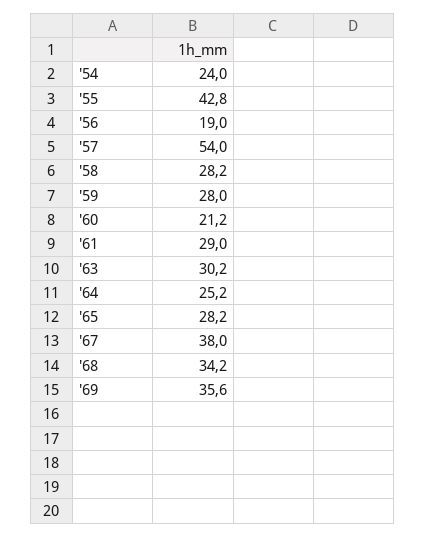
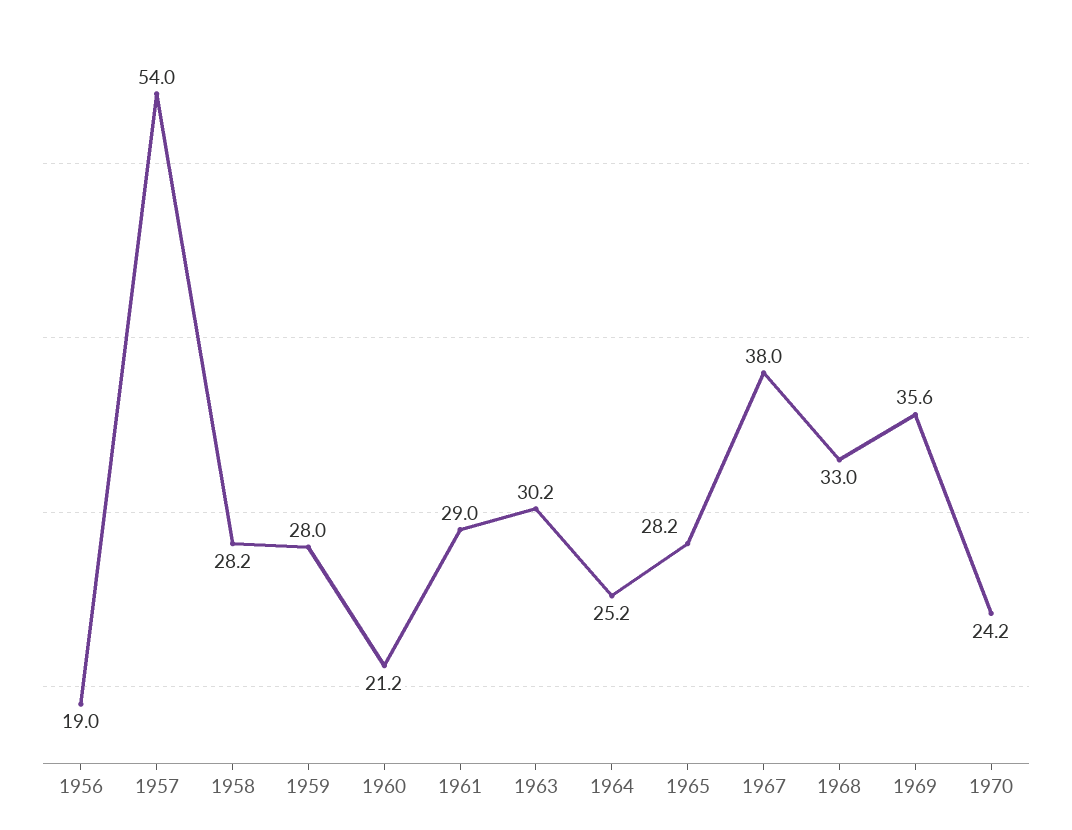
'54: 24 -> none
'55: 42.8 -> none
'68: 34.2 -> 33
1970: none -> 24.2

